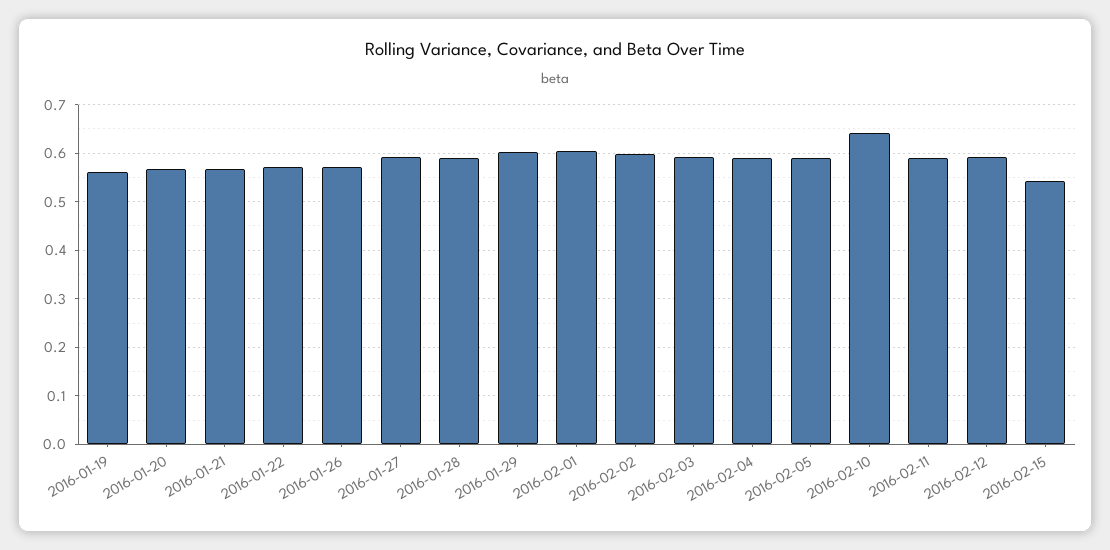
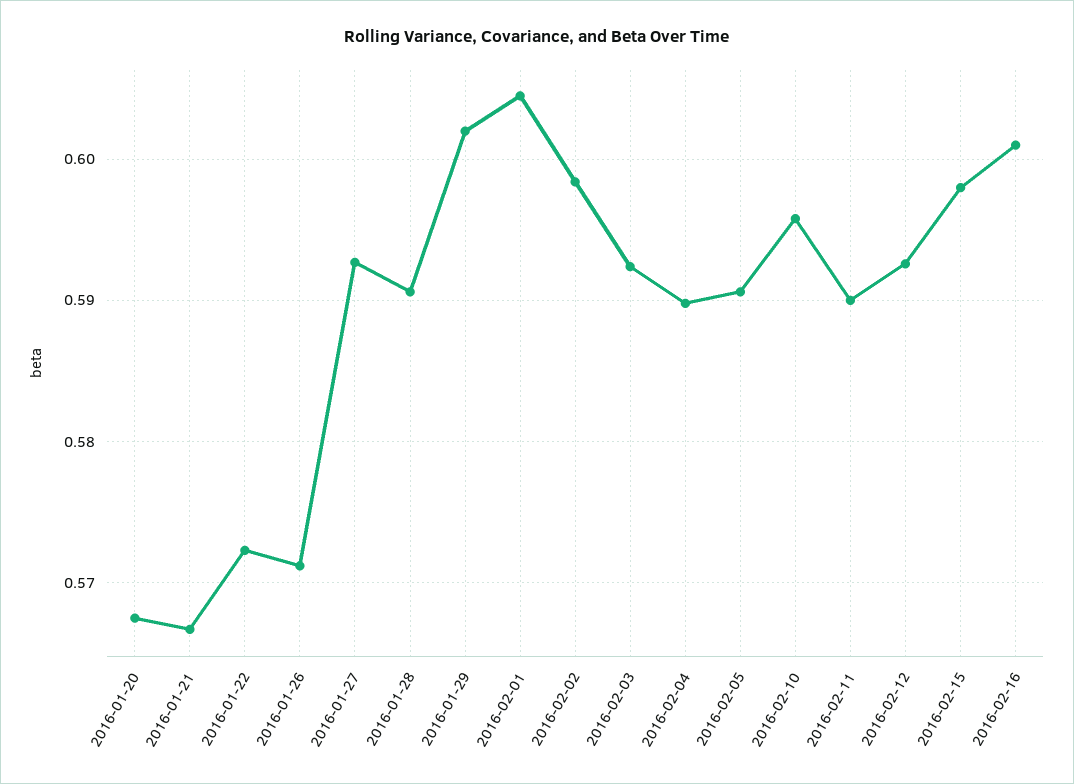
2016-01-19: 0.56 -> none
2016-02-10: 0.64 -> 0.596
2016-02-15: 0.54 -> 0.598
2016-02-16: none -> 0.601

